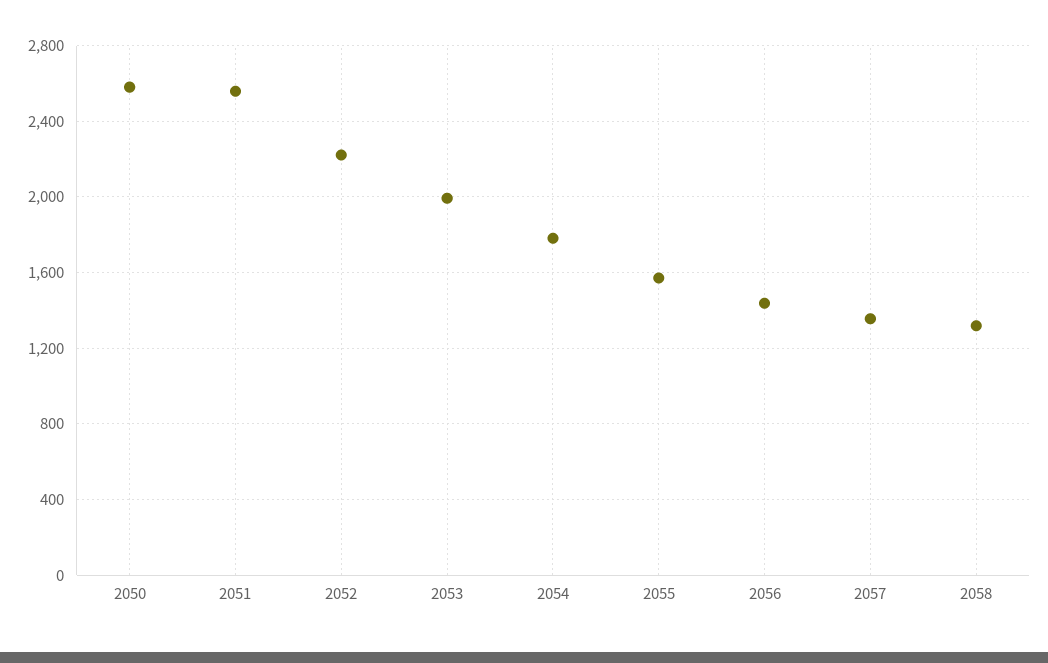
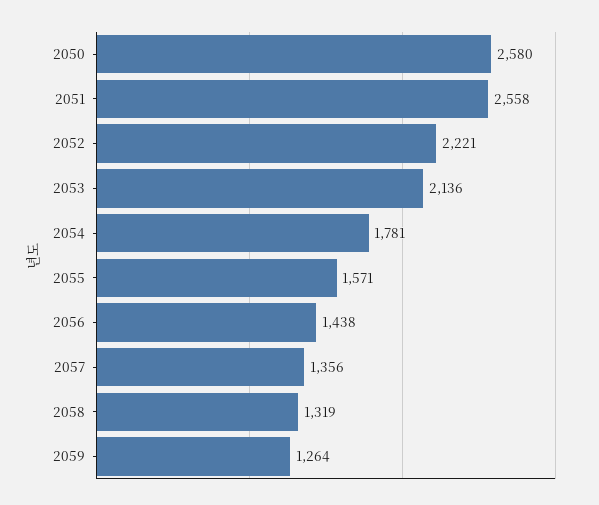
2053: 2000 -> 2136
2059: none -> 1264

